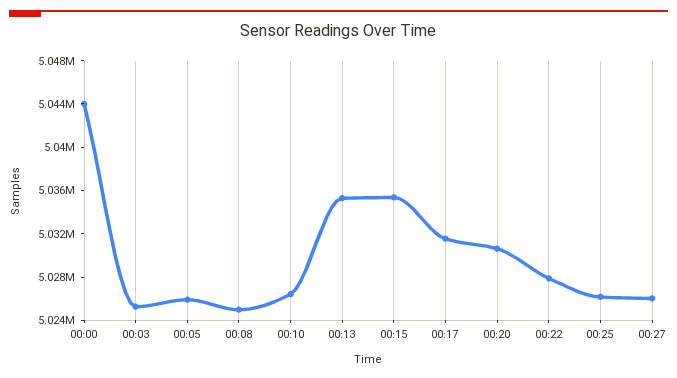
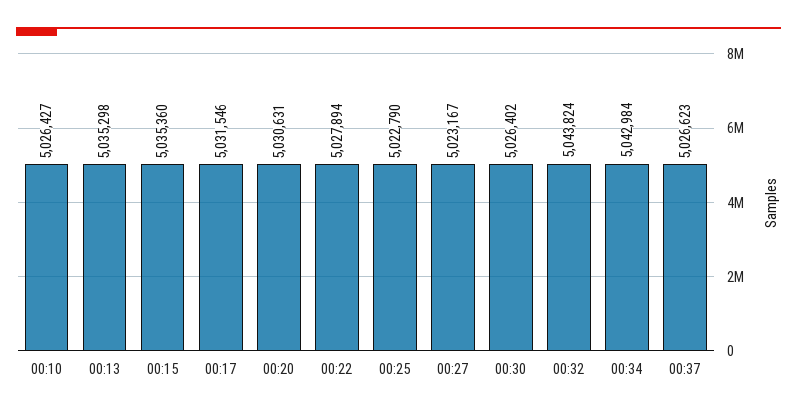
00:00: 5044000 -> none
00:03: 5025000 -> none
00:05: 5026000 -> none
00:08: 5025000 -> none
00:25: 5026000 -> 5022790
00:27: 5026000 -> 5023167
00:30: none -> 5026402
00:32: none -> 5043824
00:34: none -> 5042984
00:37: none -> 5026623

